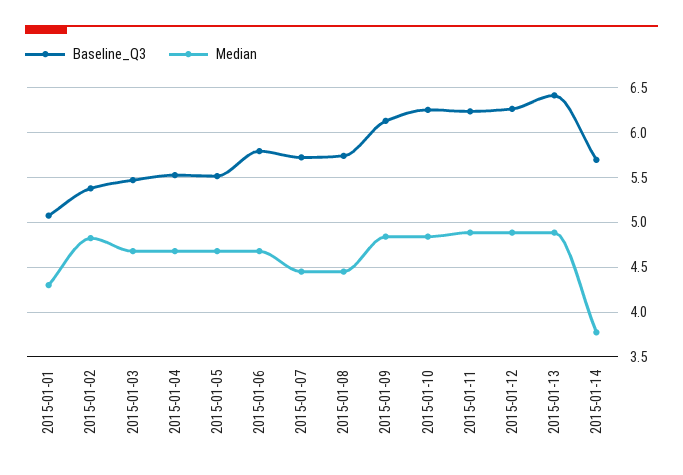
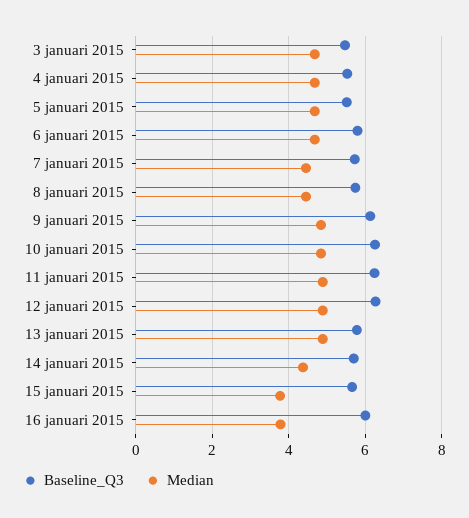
Baseline_Q3, 2015-01-01: 5.1 -> none
Median, 2015-01-01: 4.3 -> none
Baseline_Q3, 2015-01-02: 5.4 -> none
Median, 2015-01-02: 4.8 -> none
Baseline_Q3, 2015-01-13: 6.4 -> 5.8
Median, 2015-01-14: 3.8 -> 4.4
Baseline_Q3, 15 januari 2015: none -> 5.6
Median, 15 januari 2015: none -> 3.8
Baseline_Q3, 16 januari 2015: none -> 6
Median, 16 januari 2015: none -> 3.8

